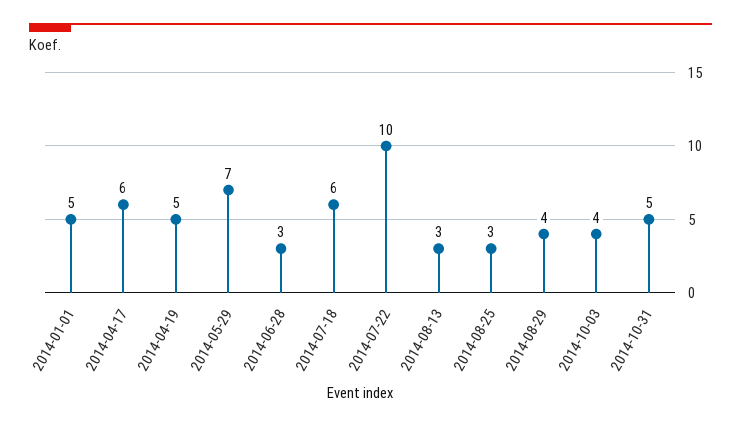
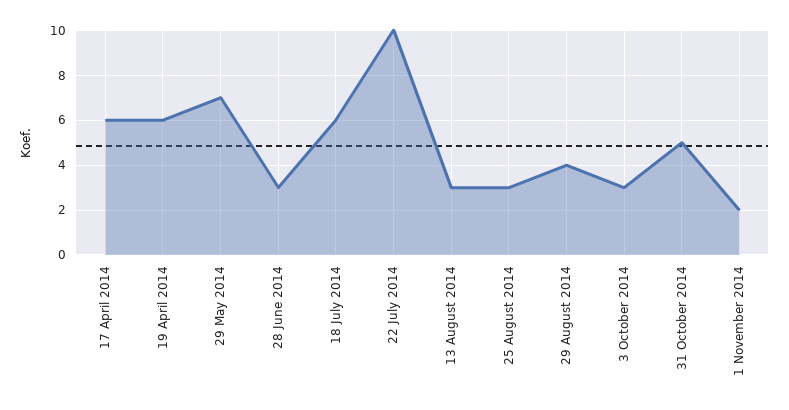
2014-01-01: 5 -> none
2014-04-19: 5 -> 6
2014-10-03: 4 -> 3
1 November 2014: none -> 2

